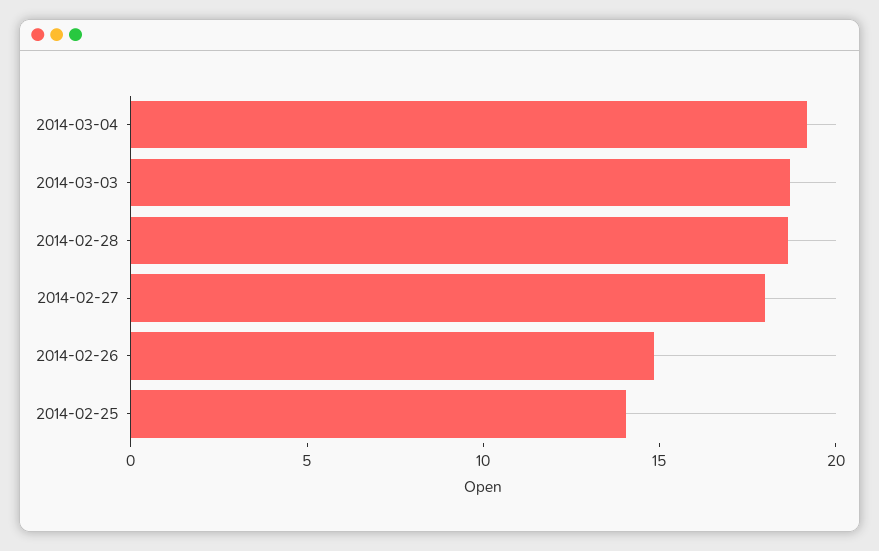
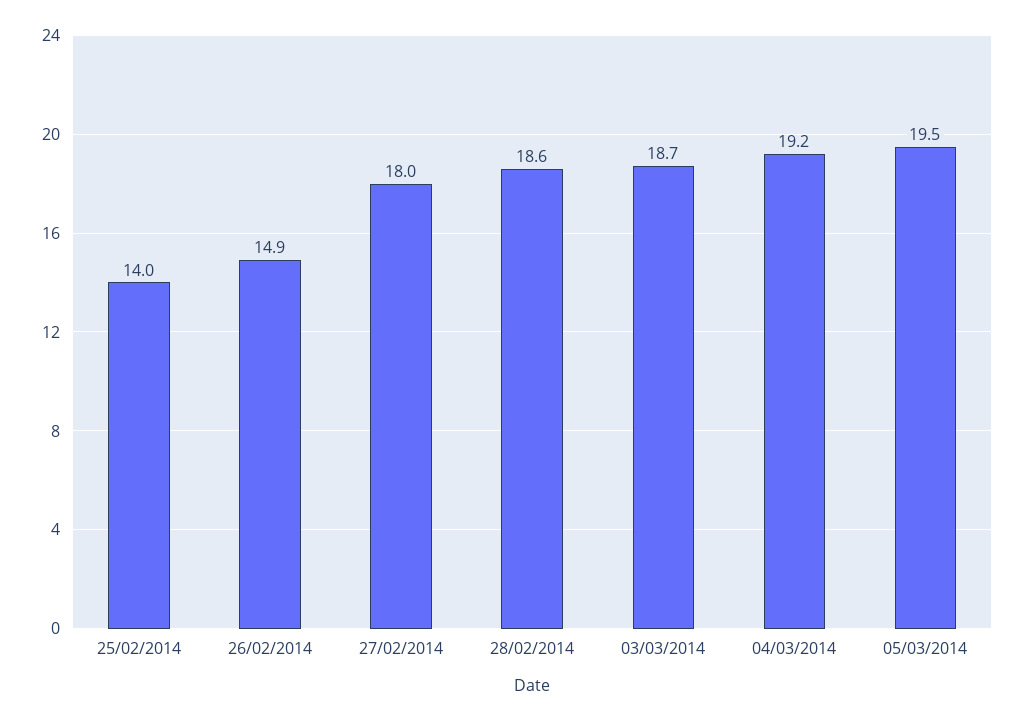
05/03/2014: none -> 19.5

